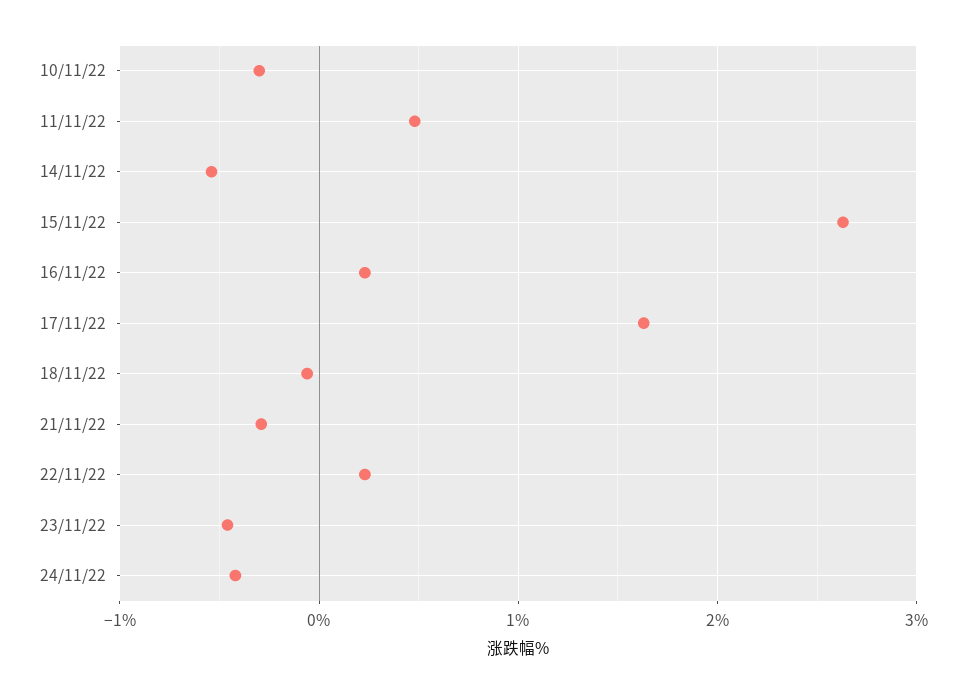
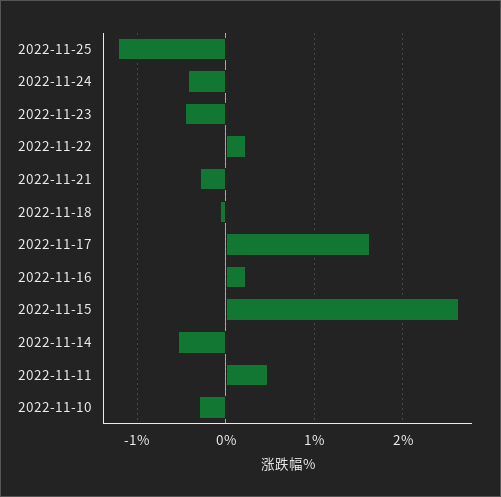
2022-11-25: none -> -1.2

